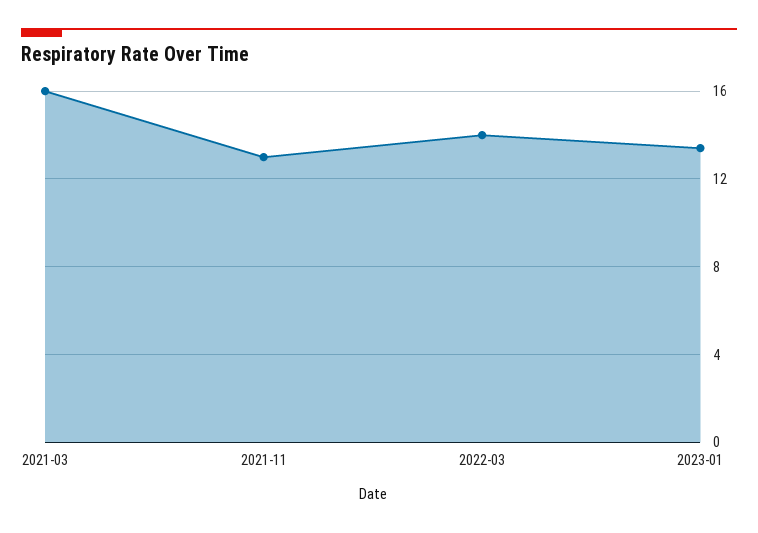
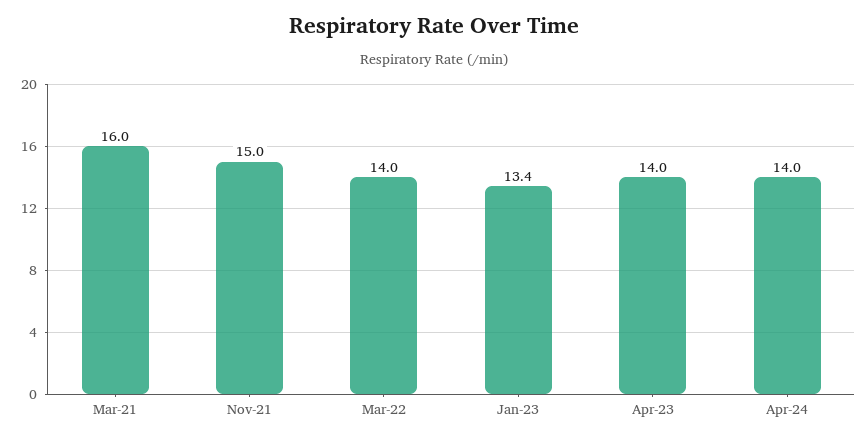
2021-11: 13 -> 15
Apr-23: none -> 14
Apr-24: none -> 14

